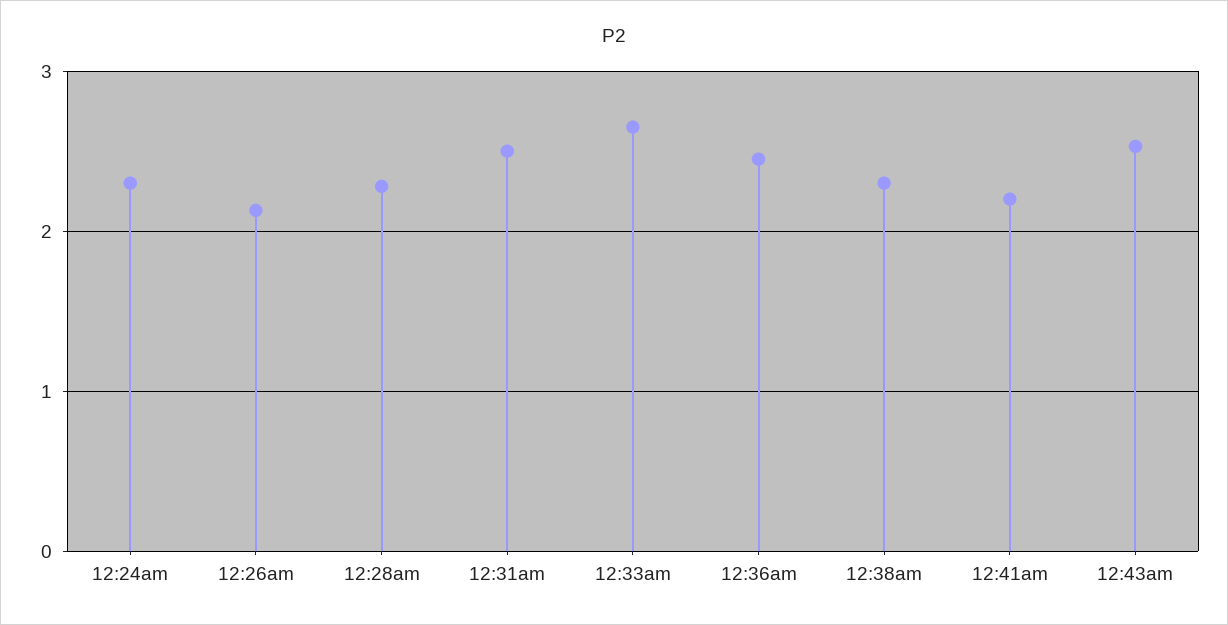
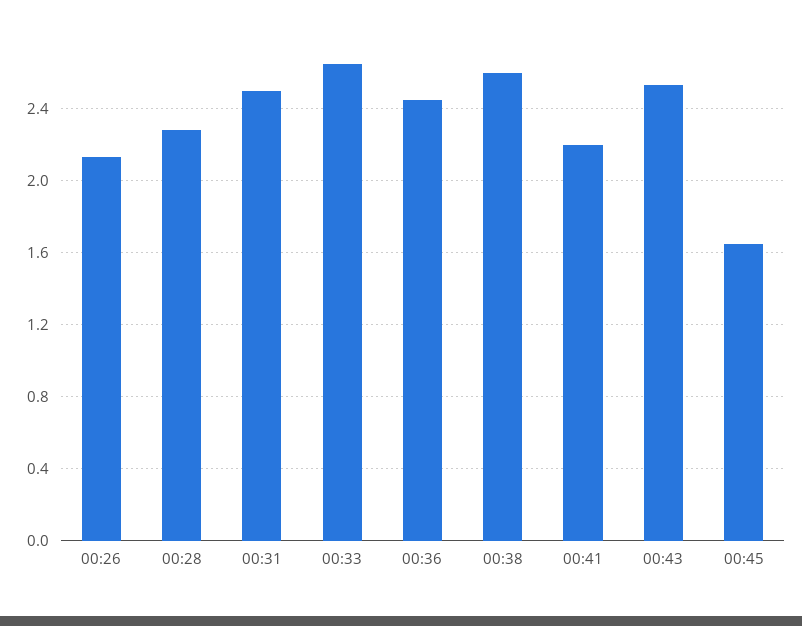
12:24am: 2.3 -> none
12:38am: 2.3 -> 2.6
00:45: none -> 1.65

